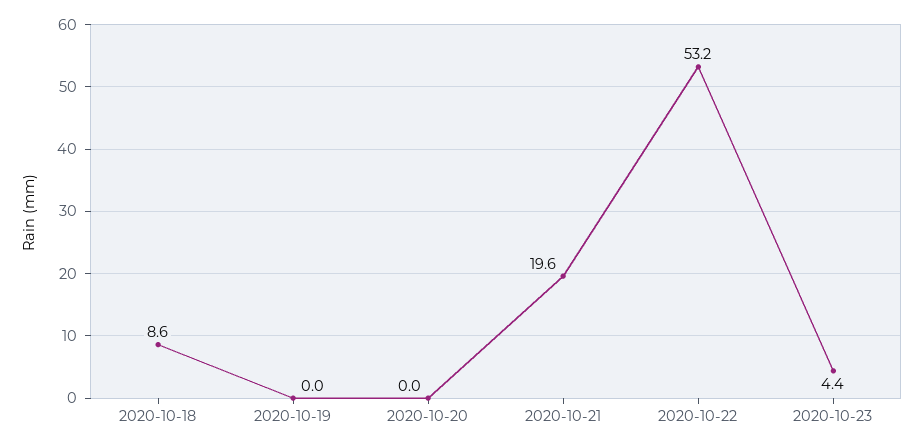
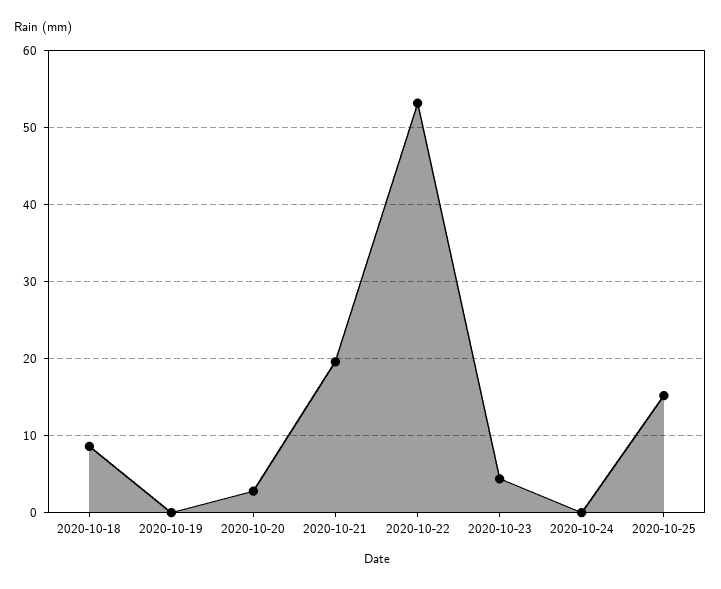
2020-10-20: 0 -> 3
2020-10-24: none -> 0
2020-10-25: none -> 15

